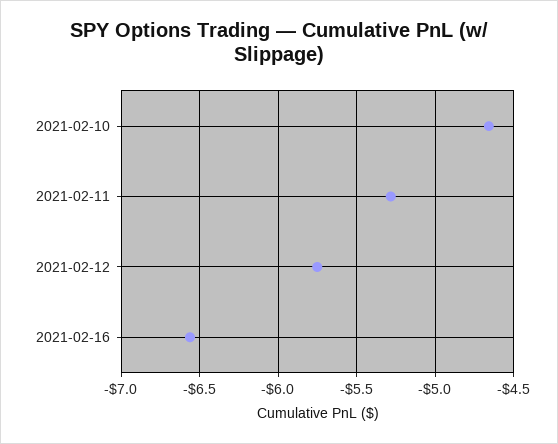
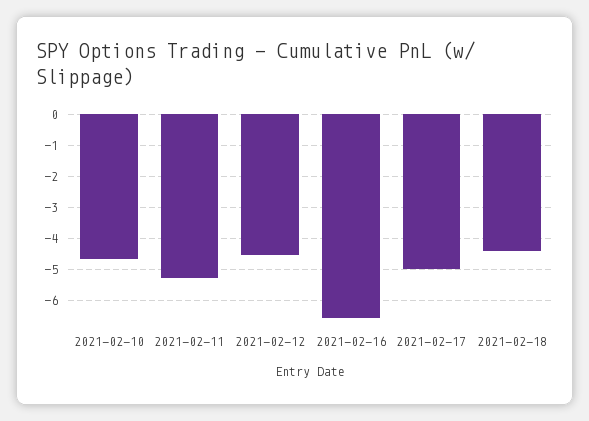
2021-02-12: -5.75 -> -4.6
2021-02-17: none -> -5
2021-02-18: none -> -4.4

